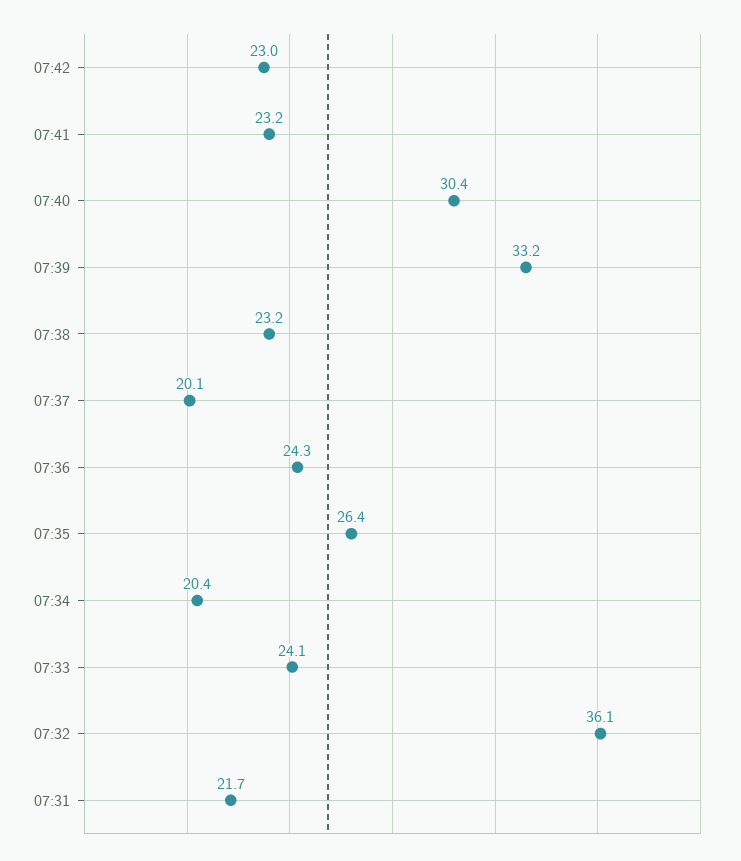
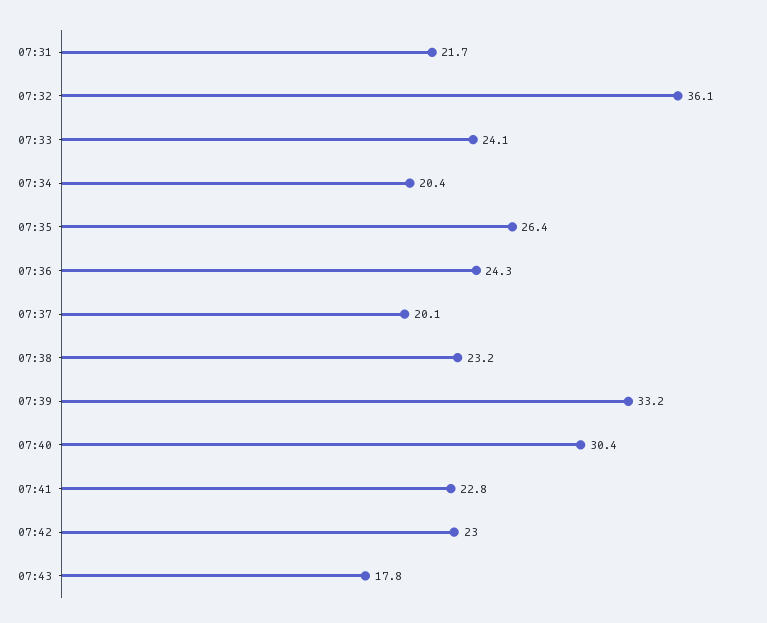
07:41: 23.2 -> 22.8
07:43: none -> 17.8

